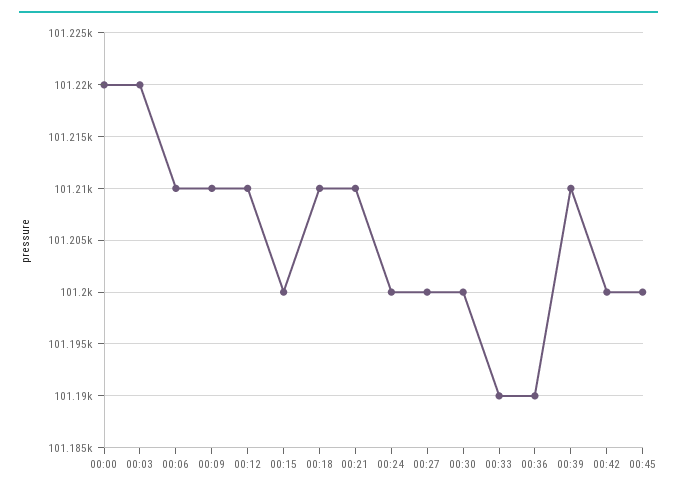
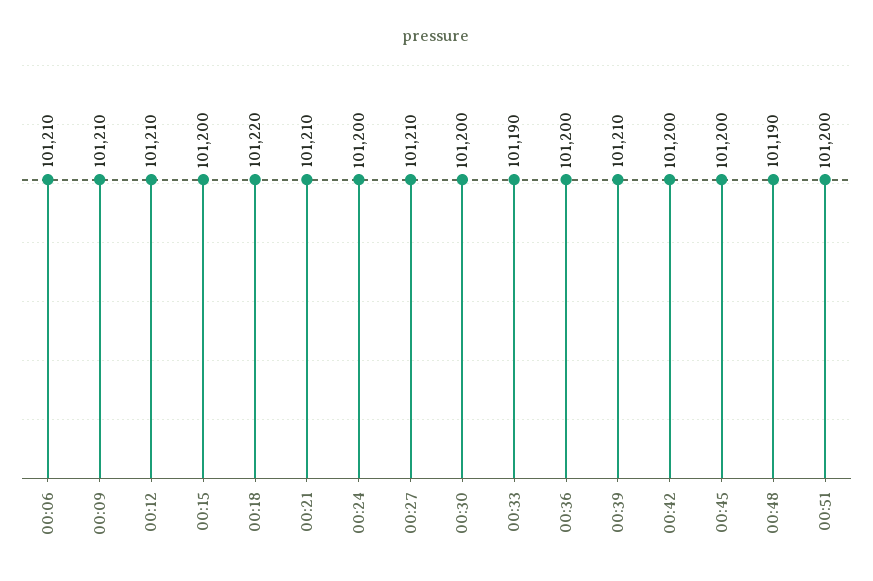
00:00: 101220 -> none
00:03: 101220 -> none
00:18: 101210 -> 101220
00:27: 101200 -> 101210
00:36: 101190 -> 101200
00:48: none -> 101190
00:51: none -> 101200

